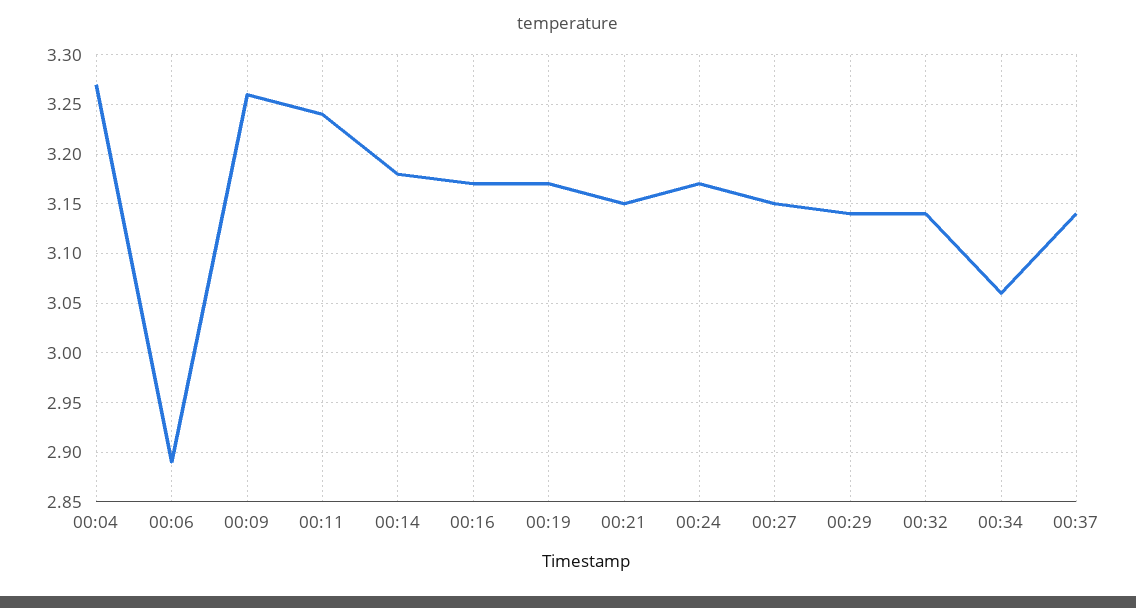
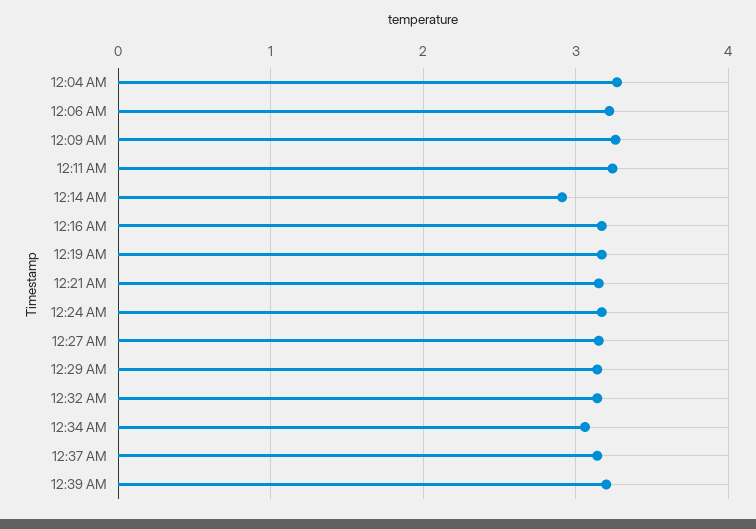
00:06: 2.89 -> 3.2
00:14: 3.18 -> 2.9
12:39 AM: none -> 3.2

